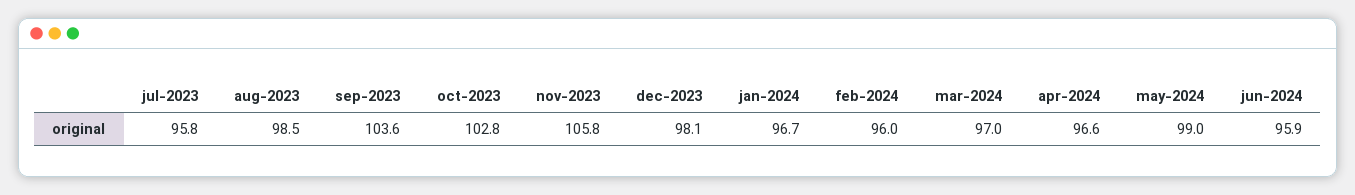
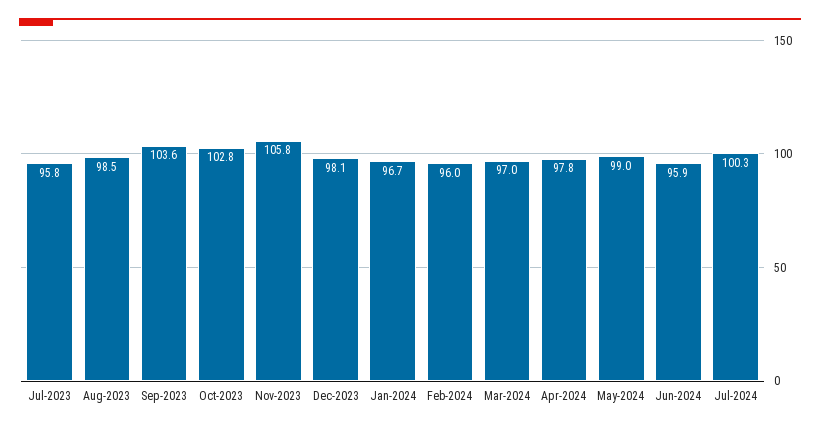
apr-2024: 96.6 -> 97.8
Jul-2024: none -> 100.3

